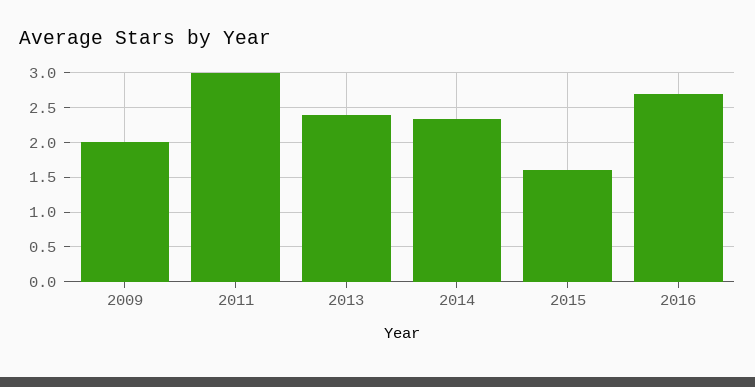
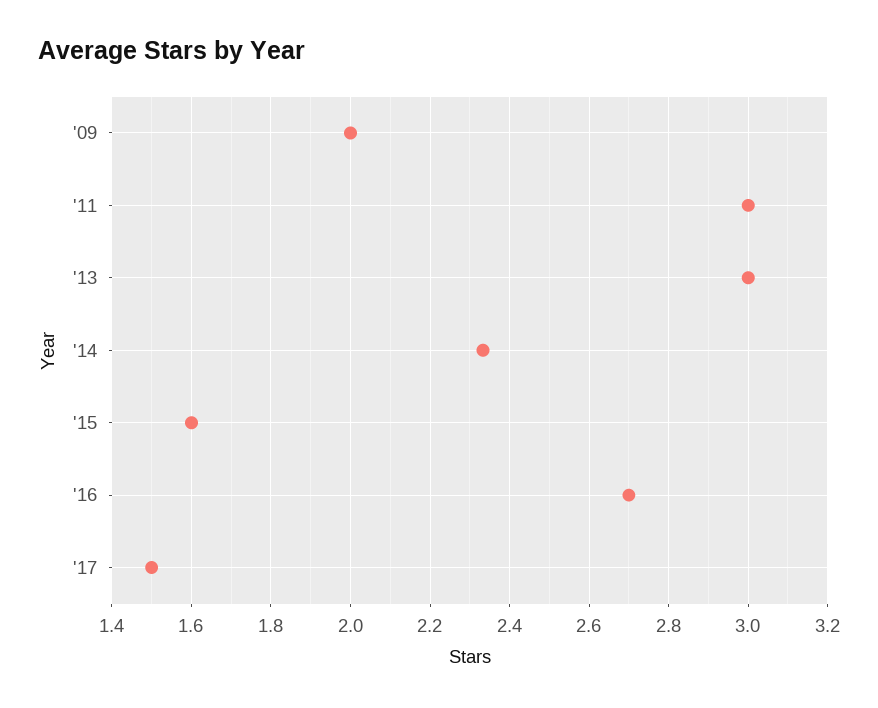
2013: 2.4 -> 3
'17: none -> 1.5

